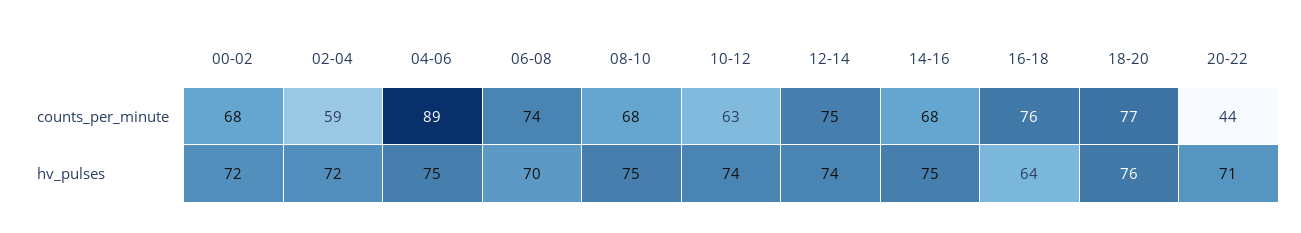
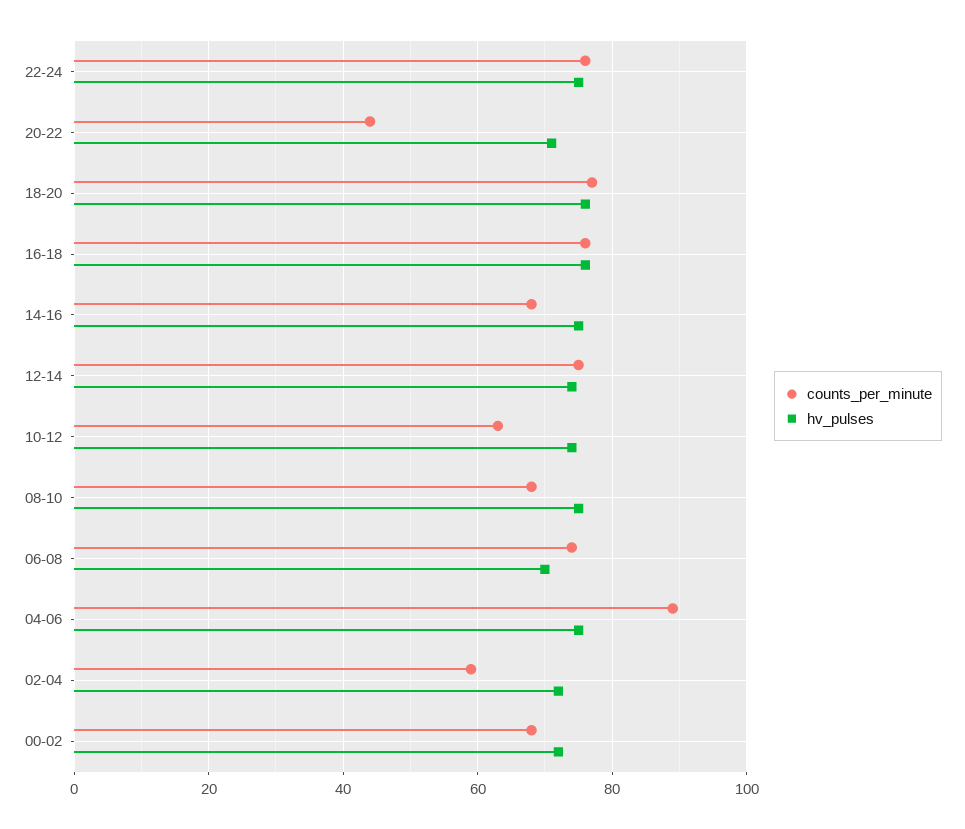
hv_pulses, 16-18: 64 -> 75
counts_per_minute, 22-24: none -> 75
hv_pulses, 22-24: none -> 75

